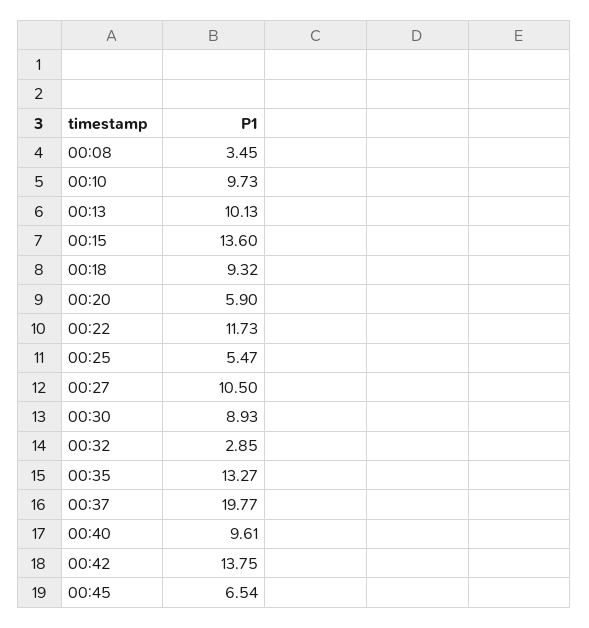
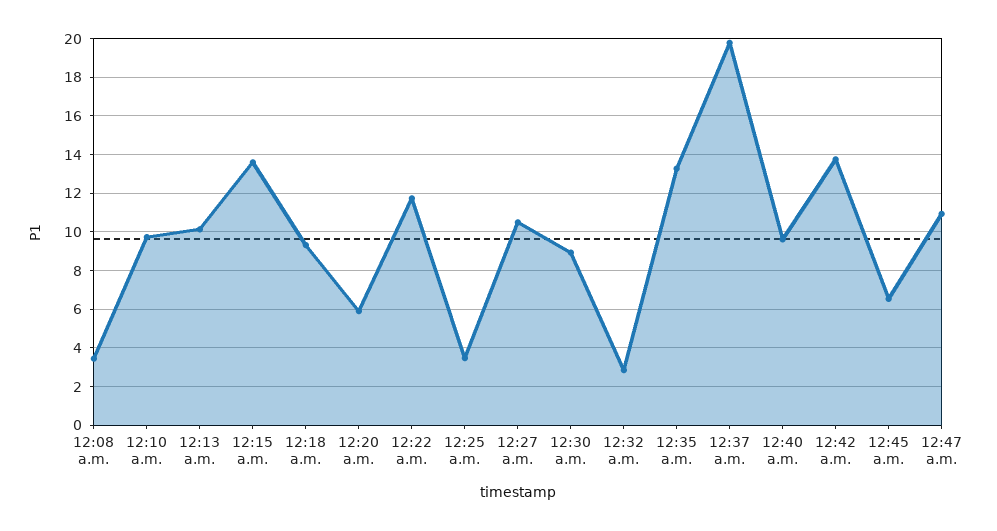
00:25: 5.47 -> 3.5
12:47 a.m.: none -> 11

